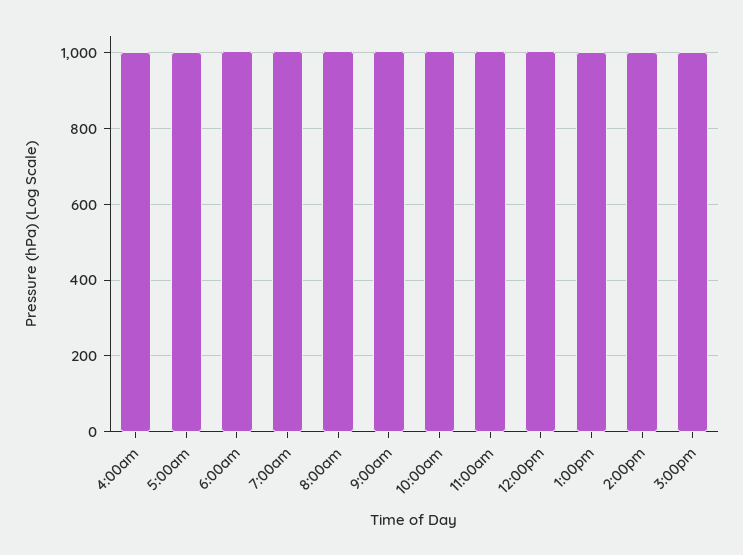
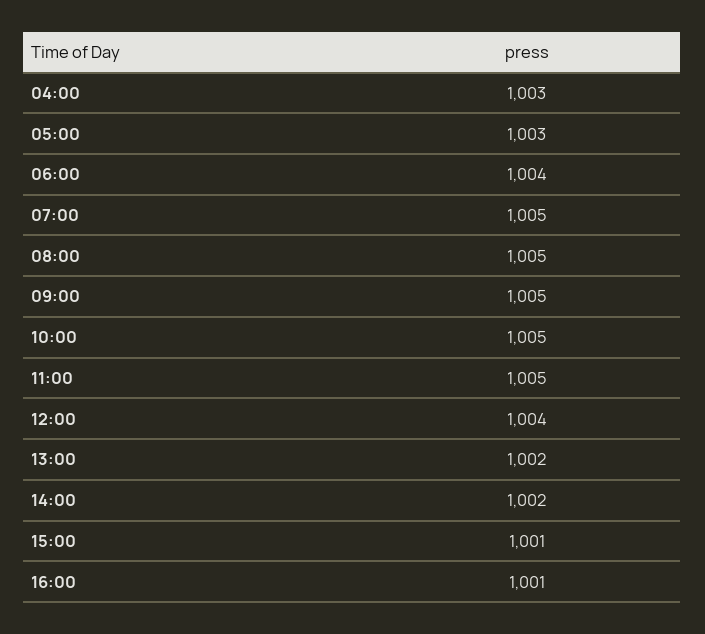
16:00: none -> 1001

